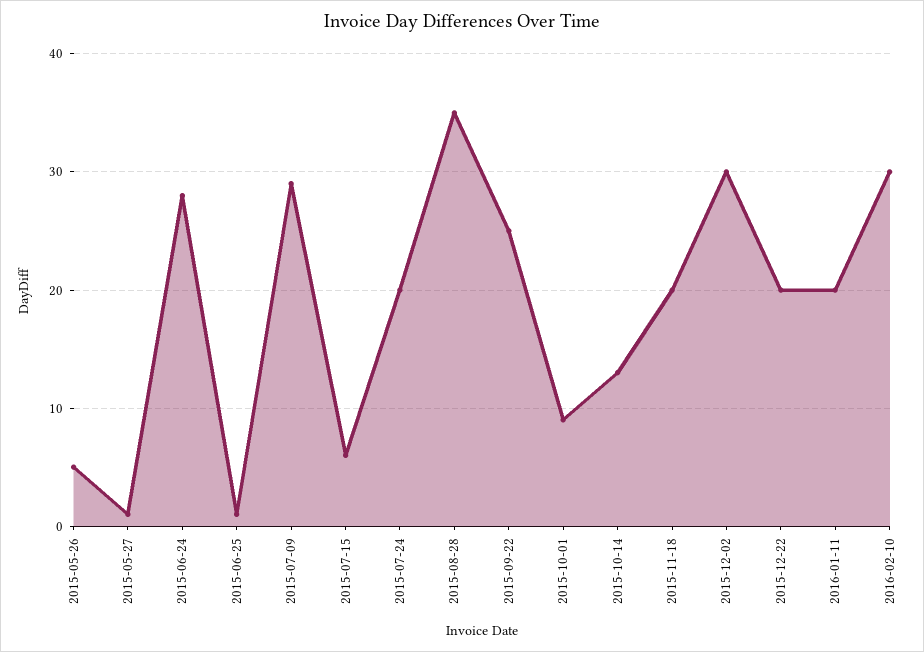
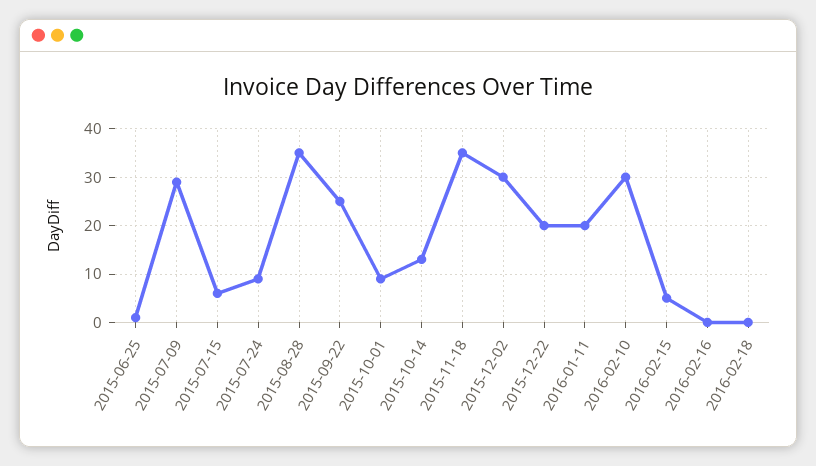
2015-05-26: 5 -> none
2015-05-27: 1 -> none
2015-06-24: 28 -> none
2015-07-24: 20 -> 10
2015-11-18: 20 -> 35
2016-02-15: none -> 5
2016-02-16: none -> 0
2016-02-18: none -> 0

